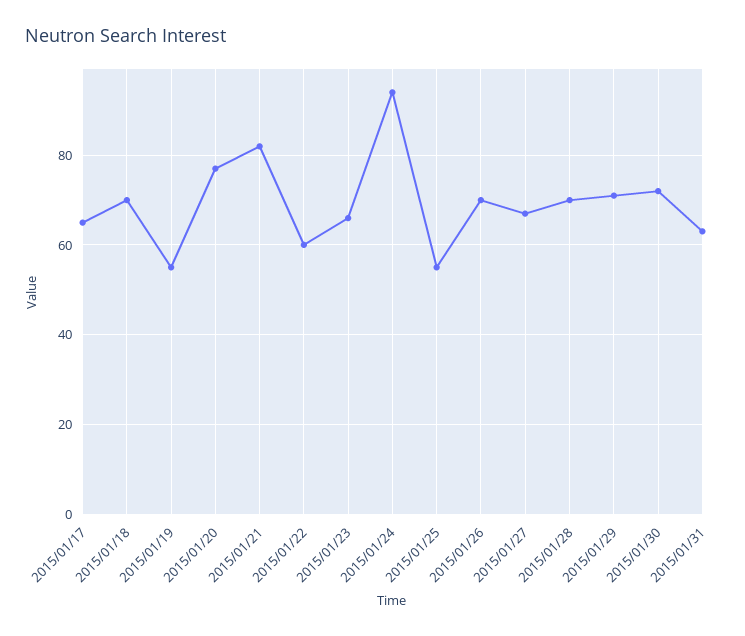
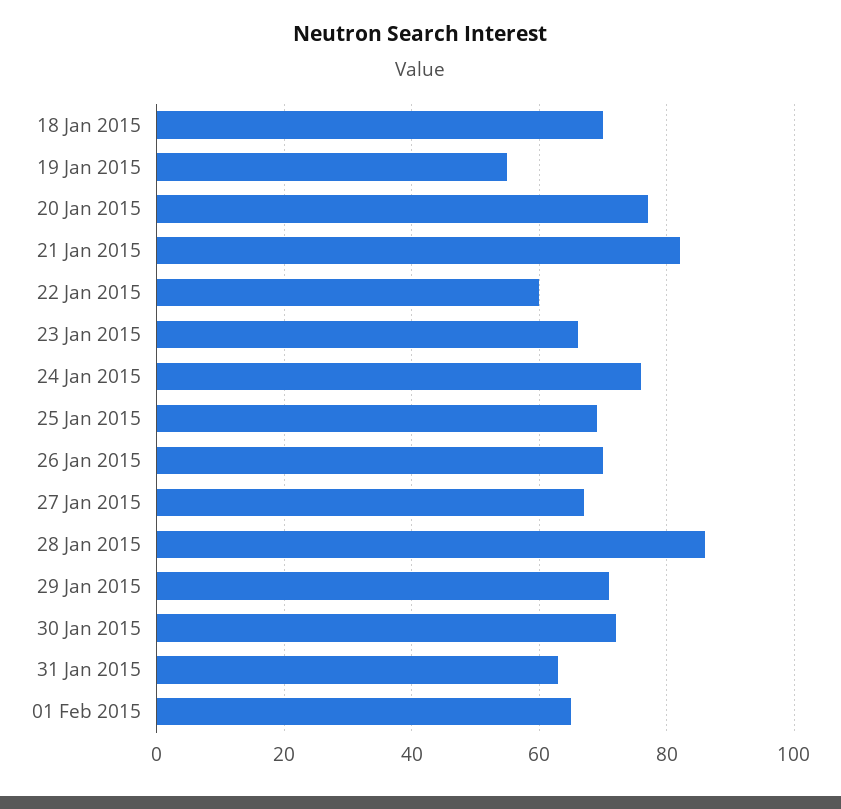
2015/01/17: 65 -> none
2015/01/24: 95 -> 75
2015/01/25: 55 -> 70
2015/01/28: 70 -> 85
01 Feb 2015: none -> 65

